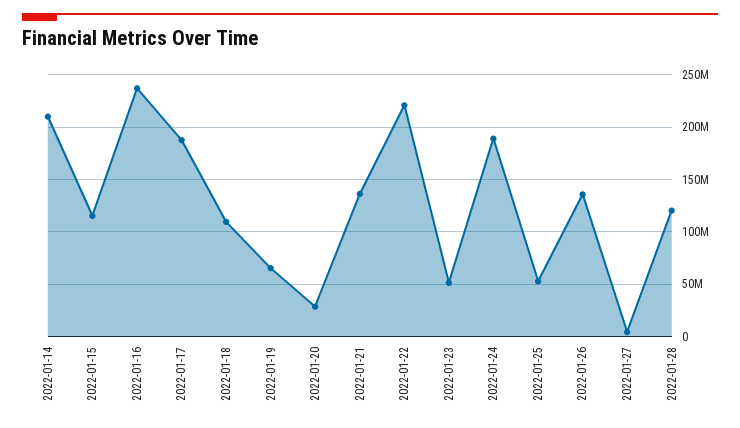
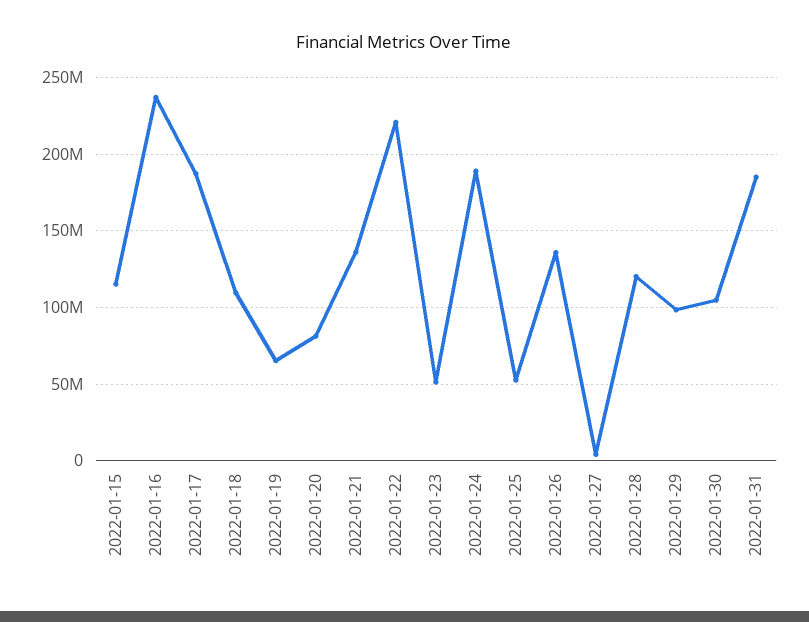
2022-01-14: 210000000 -> none
2022-01-20: 30000000 -> 80000000
2022-01-29: none -> 100000000
2022-01-30: none -> 105000000
2022-01-31: none -> 185000000

